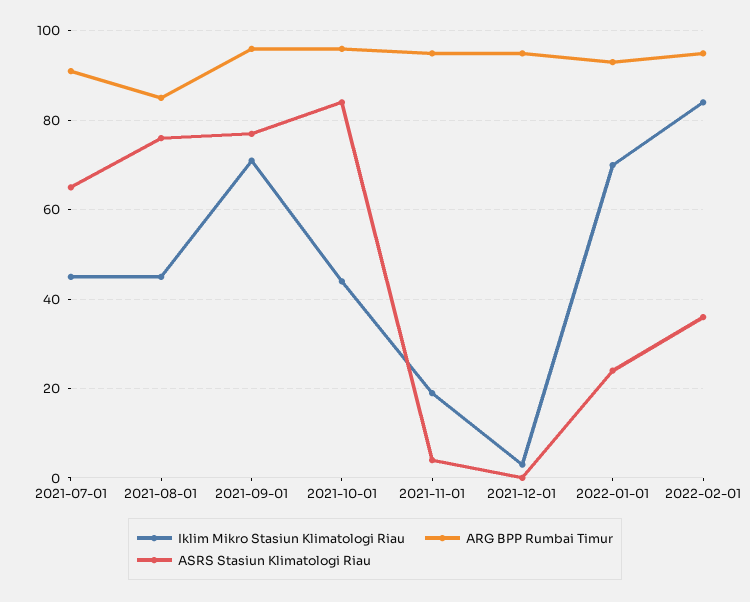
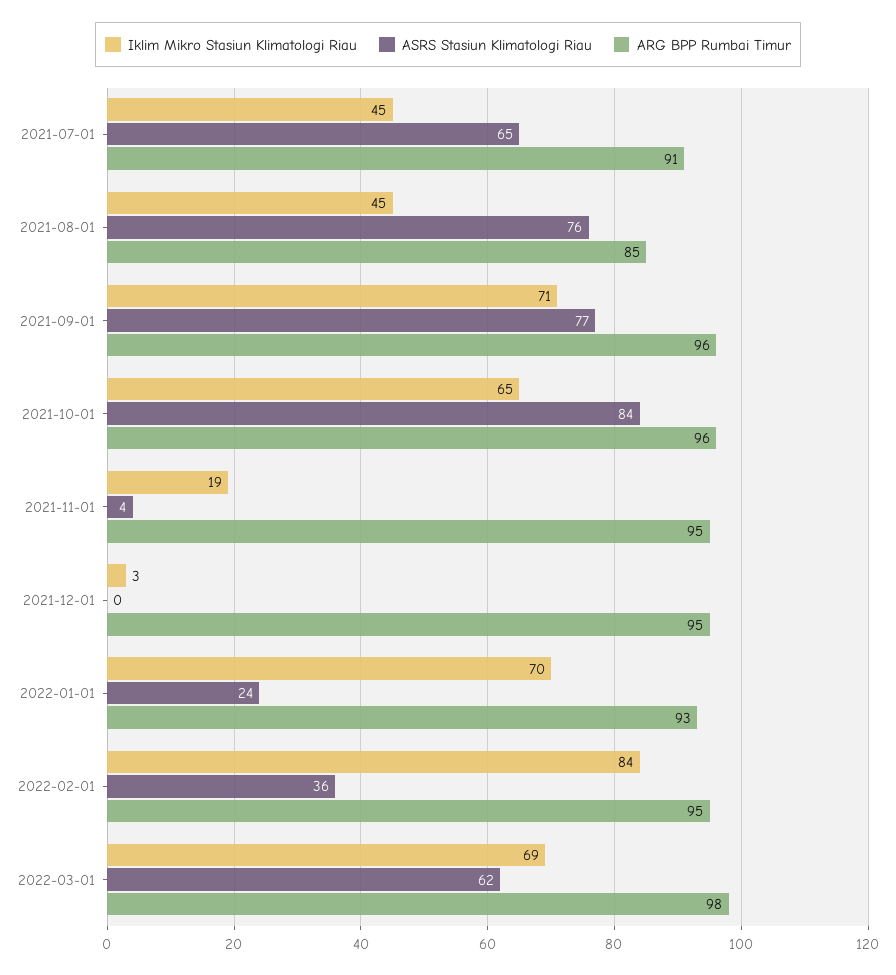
Iklim Mikro Stasiun Klimatologi Riau, 2021-10-01: 45 -> 65
Iklim Mikro Stasiun Klimatologi Riau, 2022-03-01: none -> 69
ASRS Stasiun Klimatologi Riau, 2022-03-01: none -> 62
ARG BPP Rumbai Timur, 2022-03-01: none -> 98

